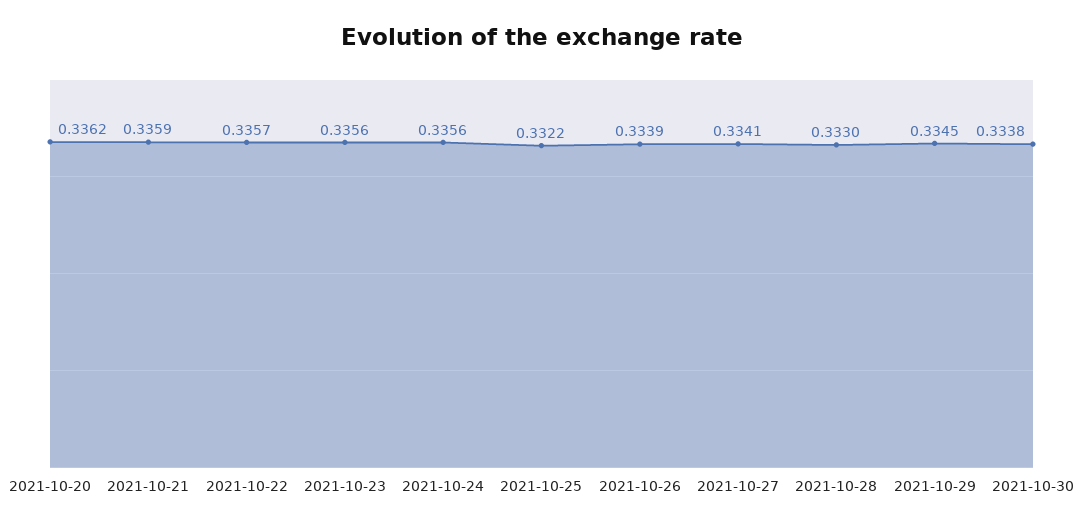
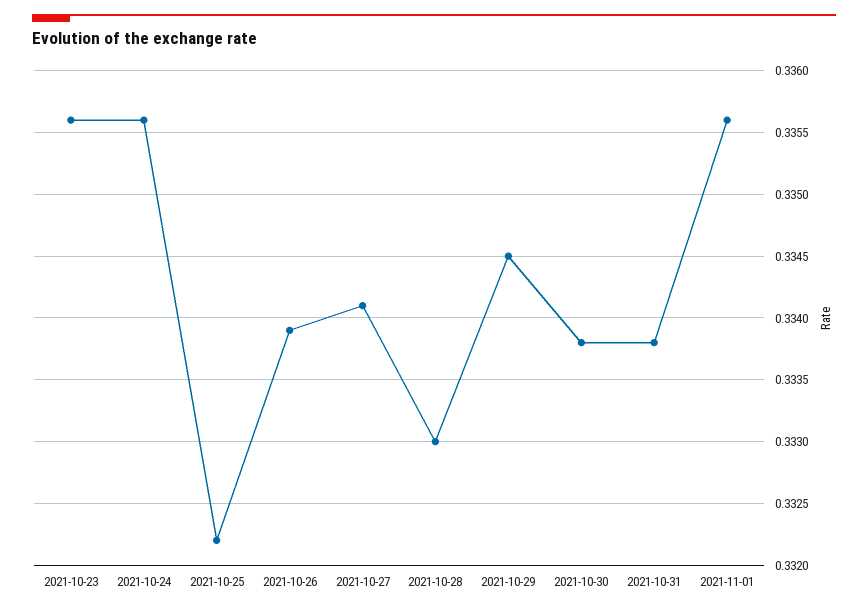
2021-10-20: 0.3362 -> none
2021-10-21: 0.3359 -> none
2021-10-22: 0.3357 -> none
2021-10-31: none -> 0.3338
2021-11-01: none -> 0.3356

